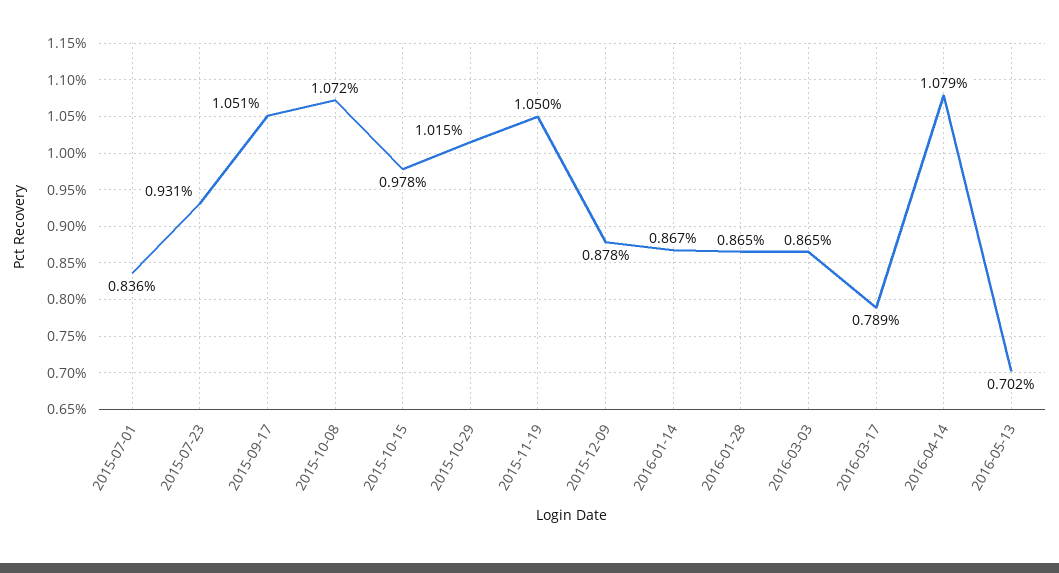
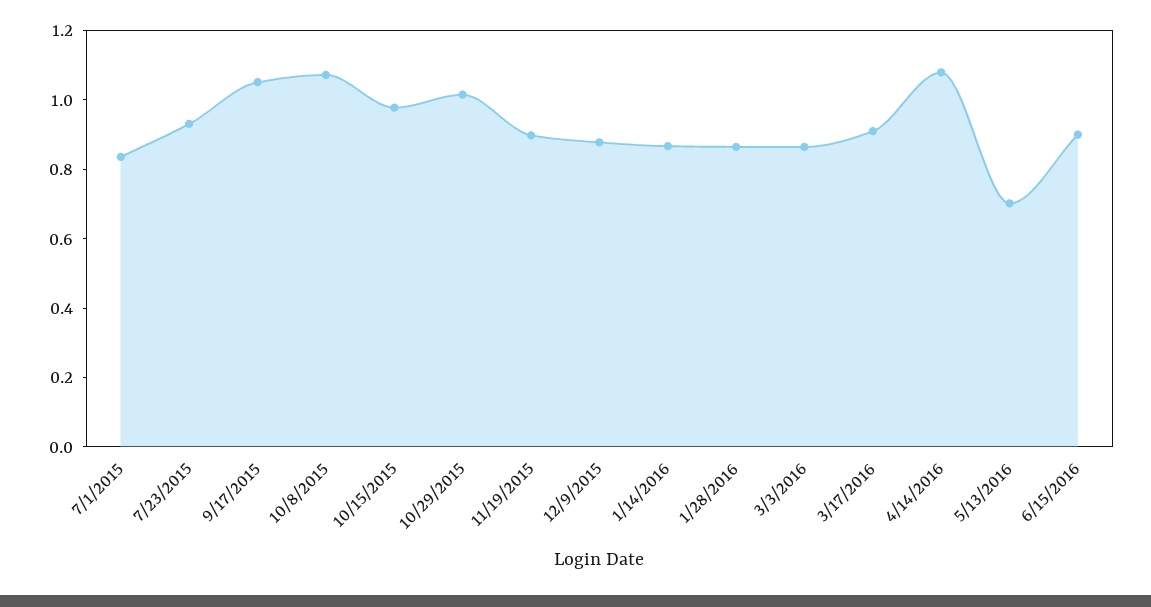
2015-11-19: 1.05 -> 0.9
2016-03-17: 0.789 -> 0.9
6/15/2016: none -> 0.9

